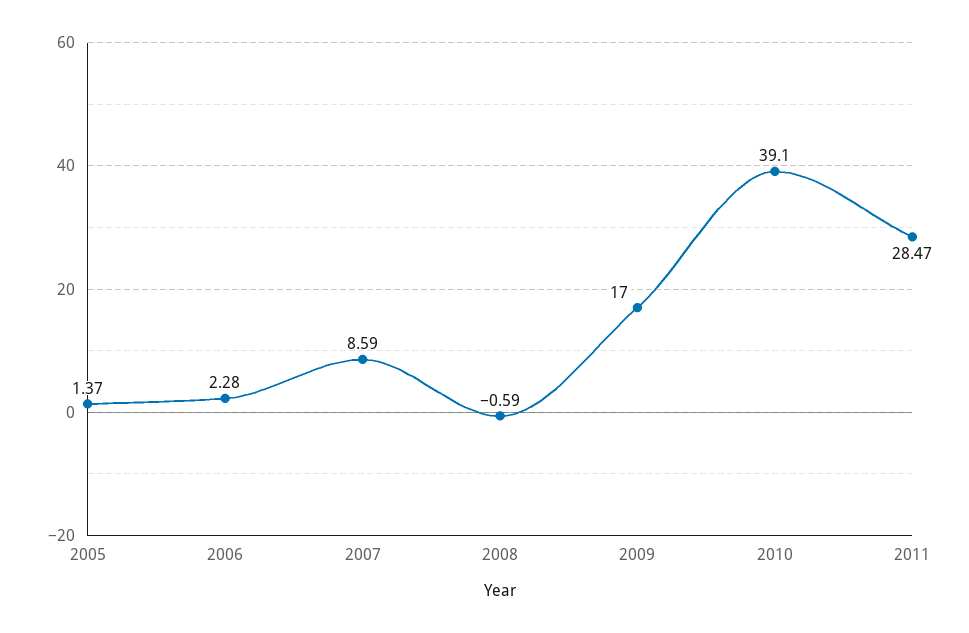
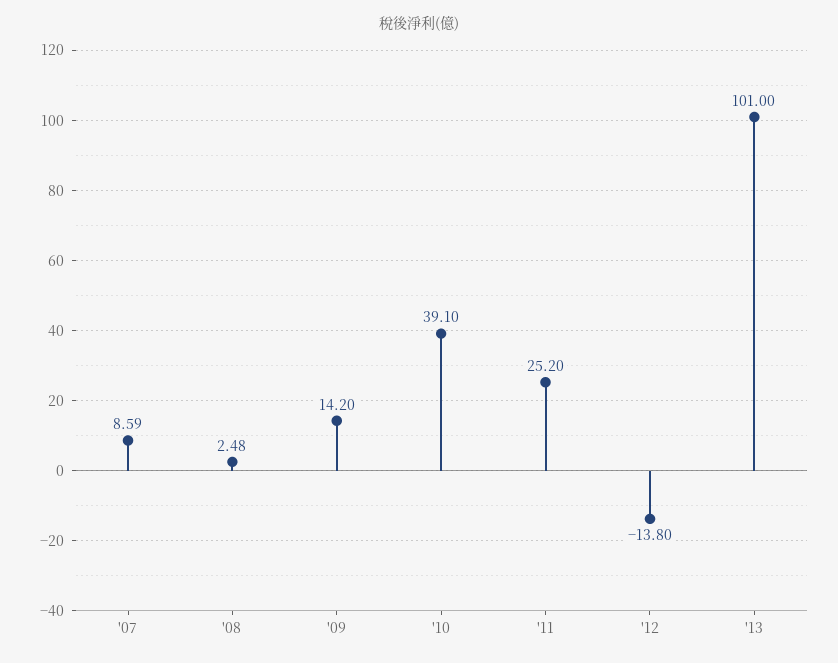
2005: 1.37 -> none
2006: 2.28 -> none
2008: -0.59 -> 2.48
2009: 17 -> 14.2
2011: 28.47 -> 25.2
'12: none -> -13.8
'13: none -> 101

